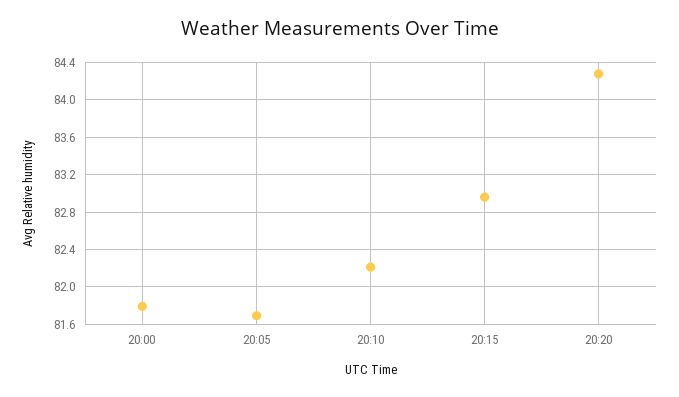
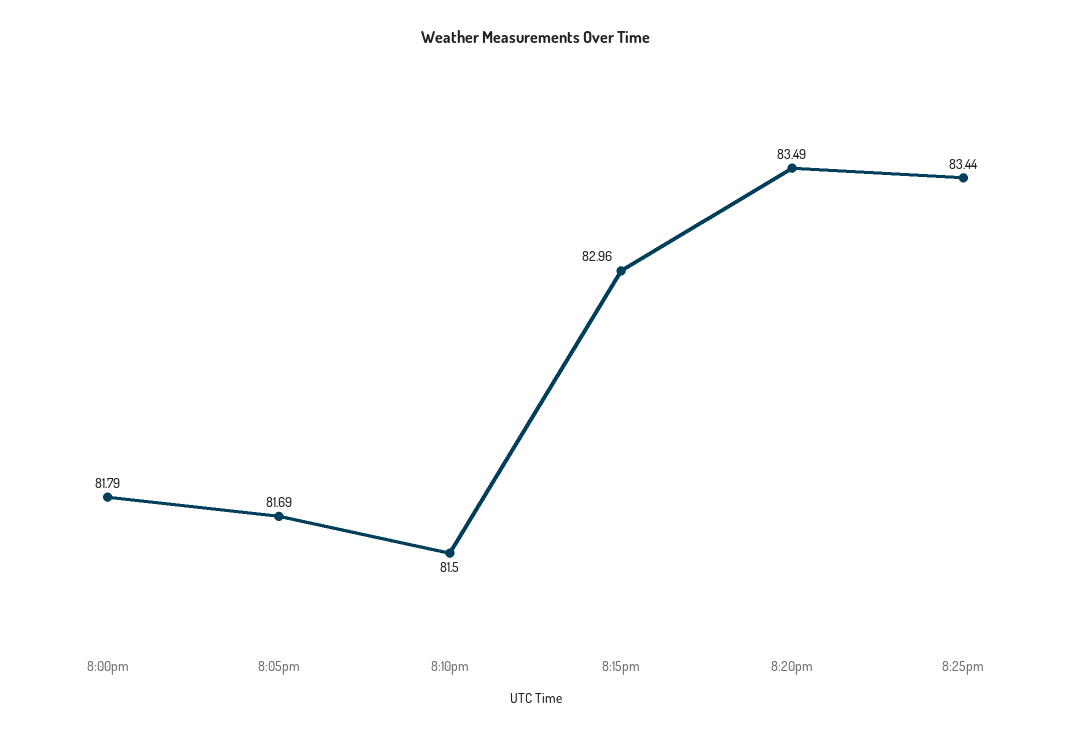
20:10: 82.2 -> 81.5
20:20: 84.3 -> 83.49
8:25pm: none -> 83.44

